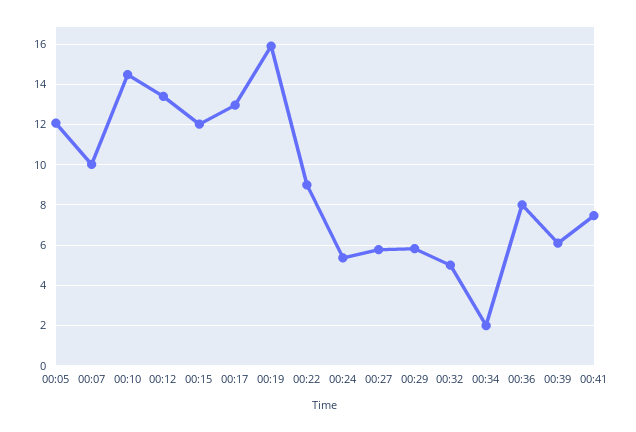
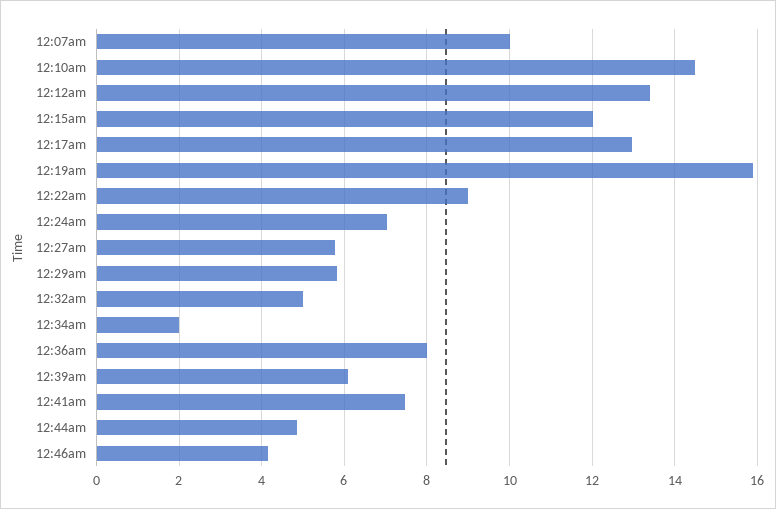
00:05: 12 -> none
00:24: 5.5 -> 7
12:44am: none -> 4.8
12:46am: none -> 4.2

